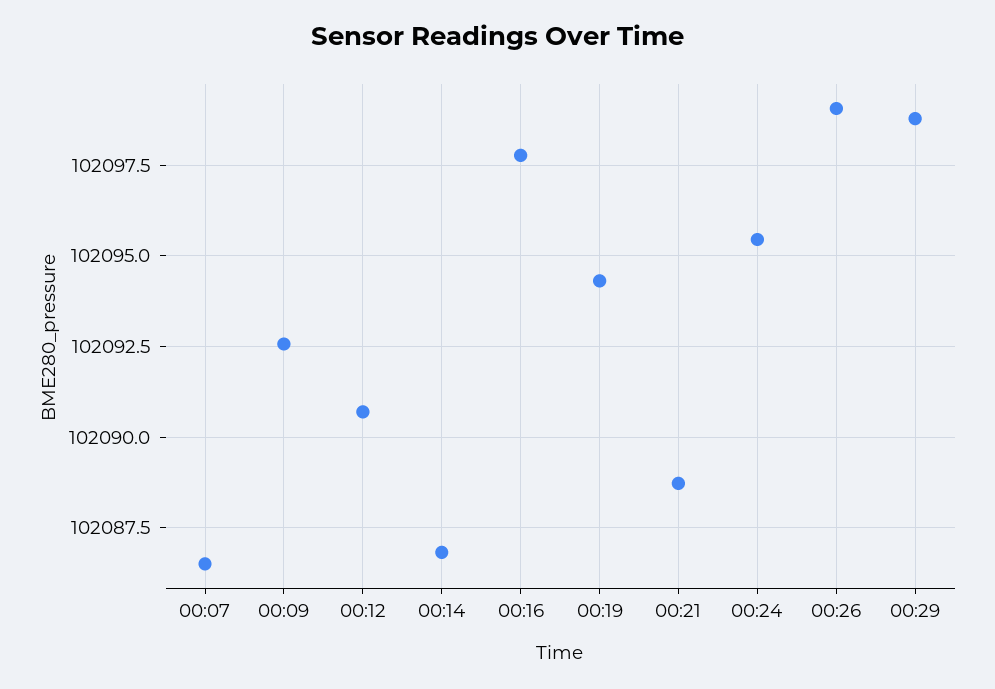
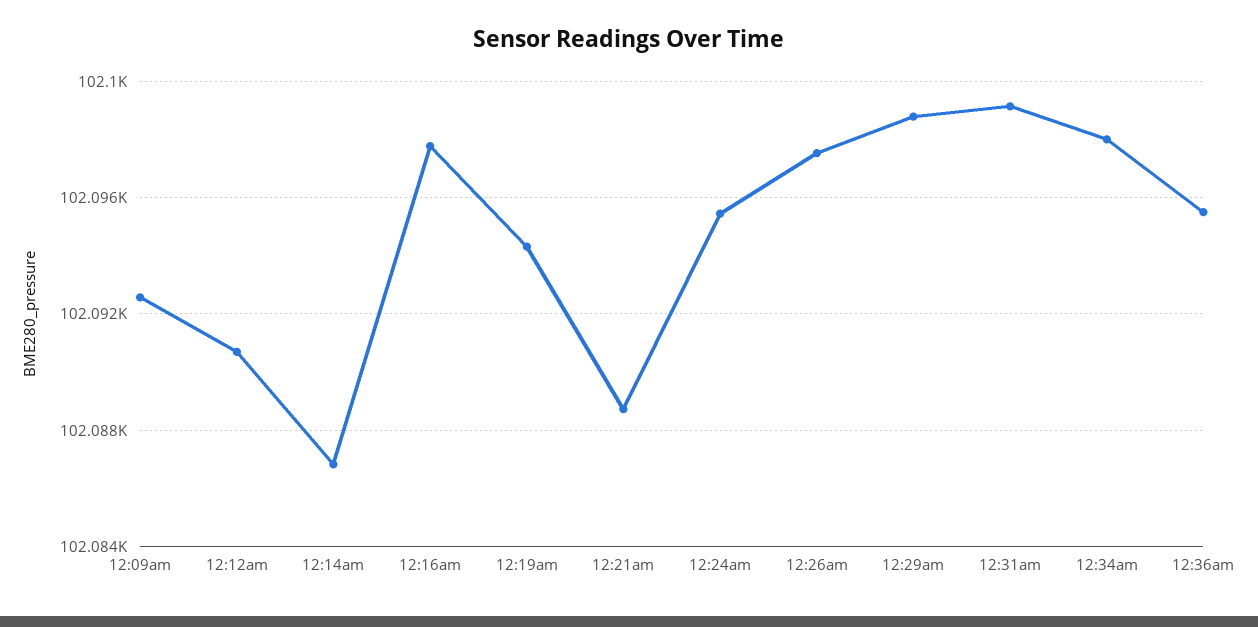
00:07: 102086.5 -> none
00:26: 102099 -> 102097.5
12:31am: none -> 102099
12:34am: none -> 102098
12:36am: none -> 102095.5

